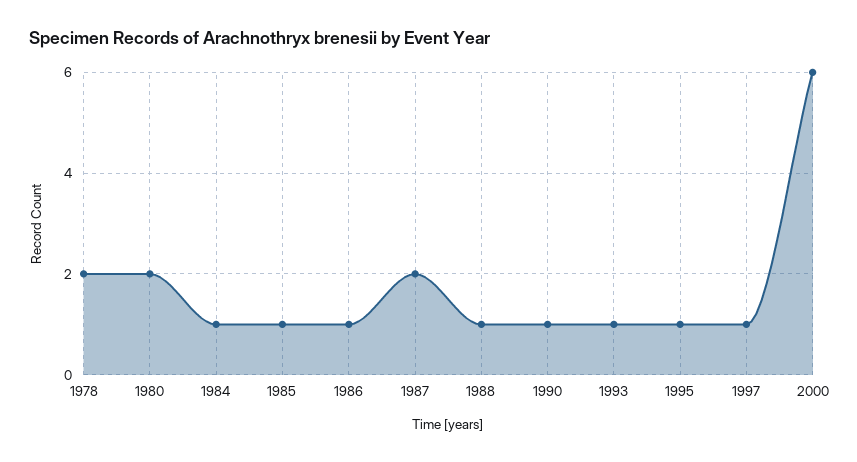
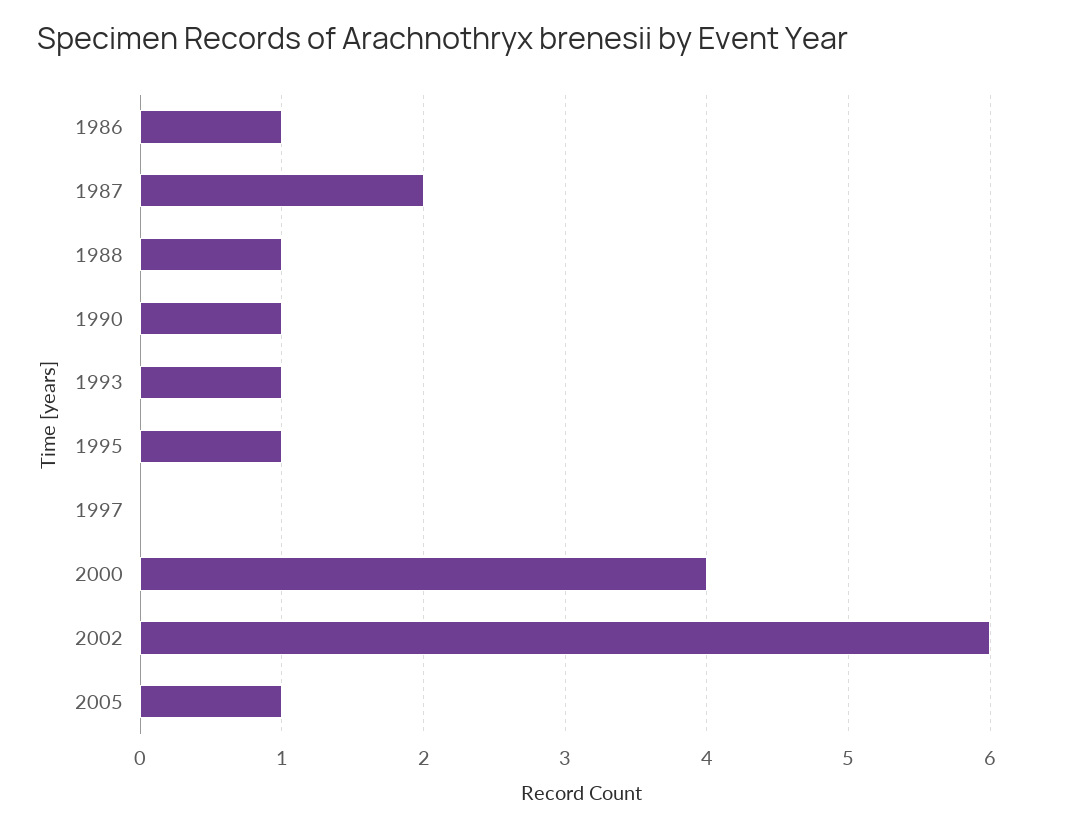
1978: 2 -> none
1980: 2 -> none
1984: 1 -> none
1985: 1 -> none
1997: 1 -> 0
2000: 6 -> 4
2002: none -> 6
2005: none -> 1

